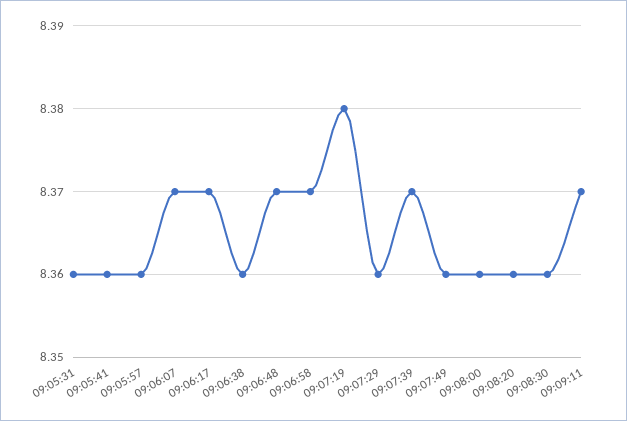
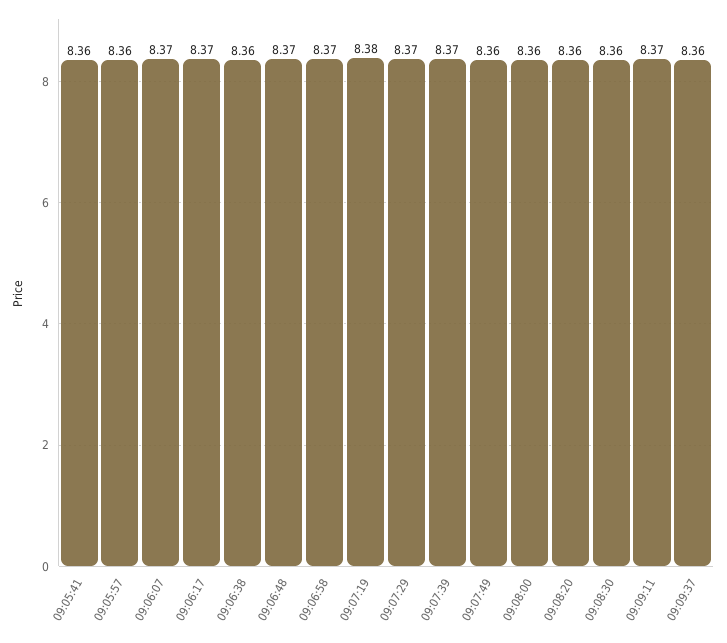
09:05:31: 8.36 -> none
09:07:29: 8.36 -> 8.37
09:09:37: none -> 8.36

